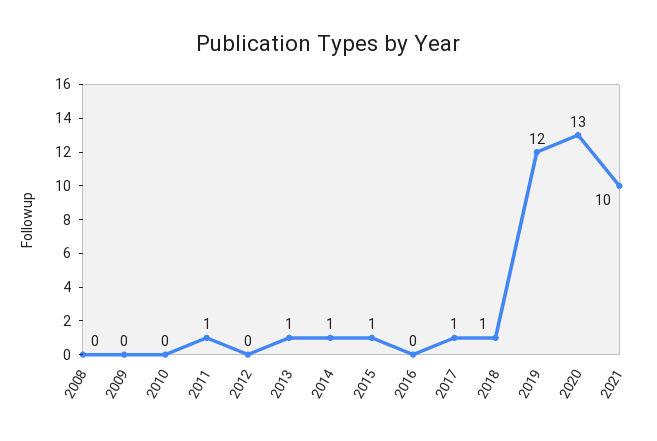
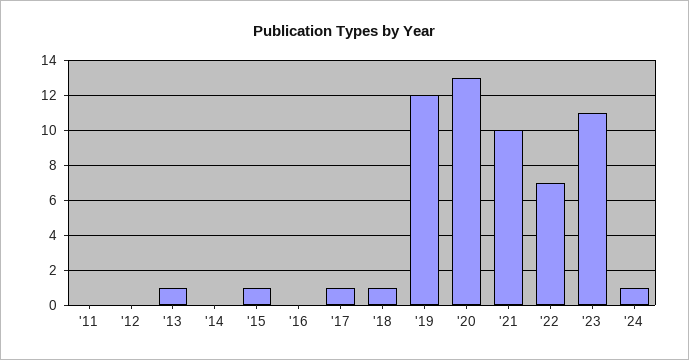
2008: 0 -> none
2009: 0 -> none
2010: 0 -> none
2011: 1 -> 0
2014: 1 -> 0
'22: none -> 7
'23: none -> 11
'24: none -> 1

